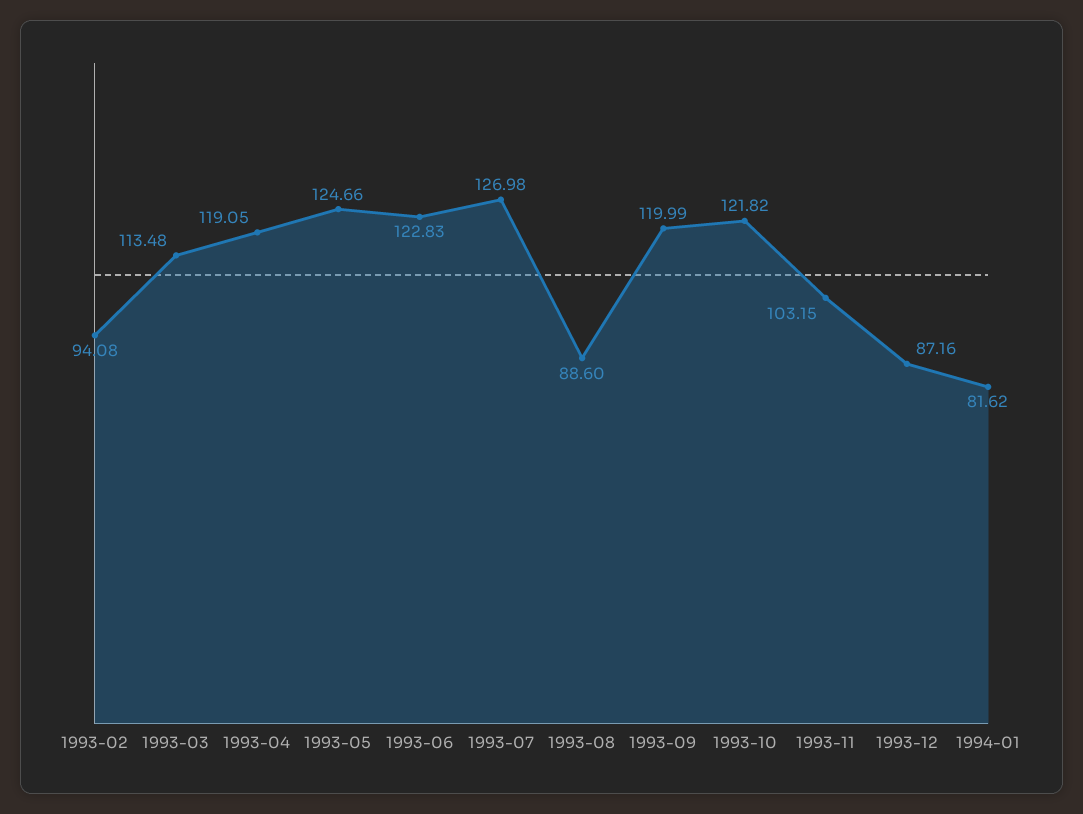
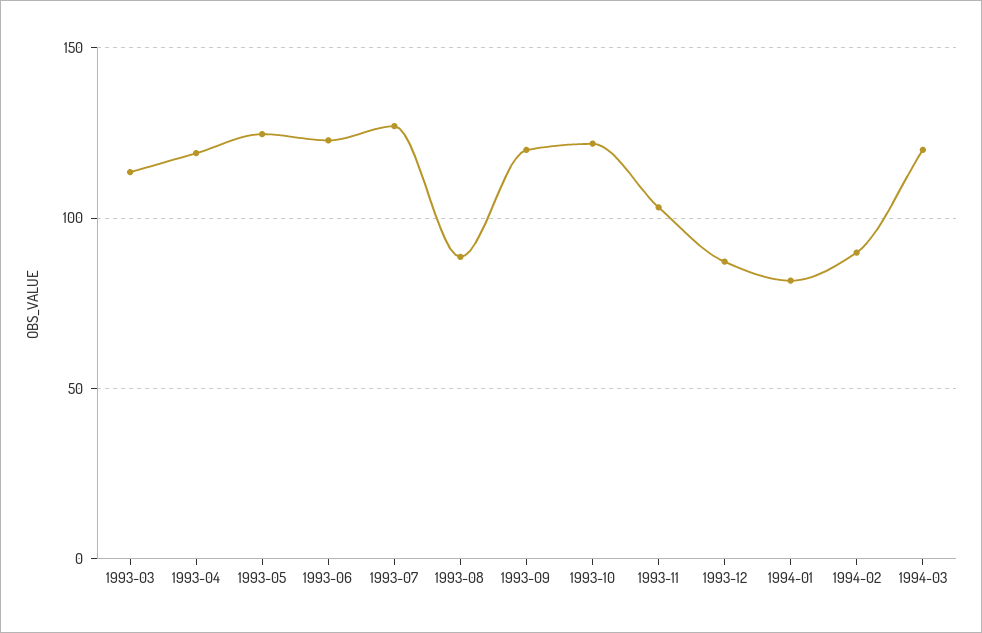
1993-02: 94.08 -> none
1994-02: none -> 90
1994-03: none -> 120

